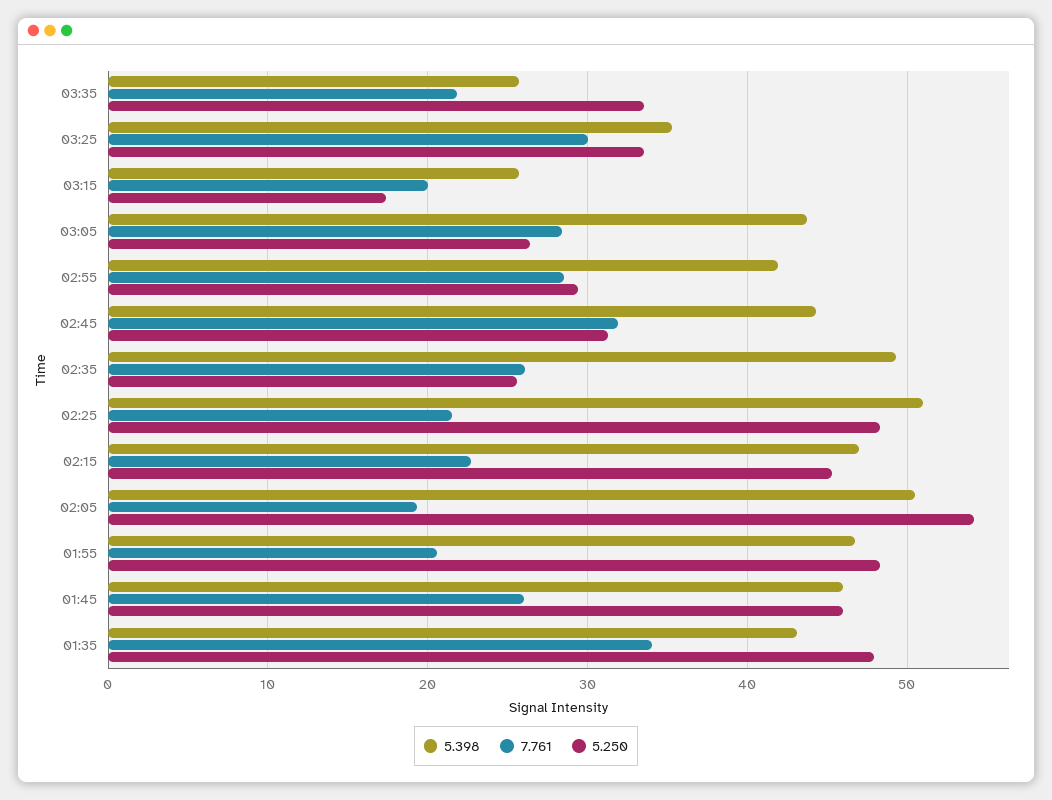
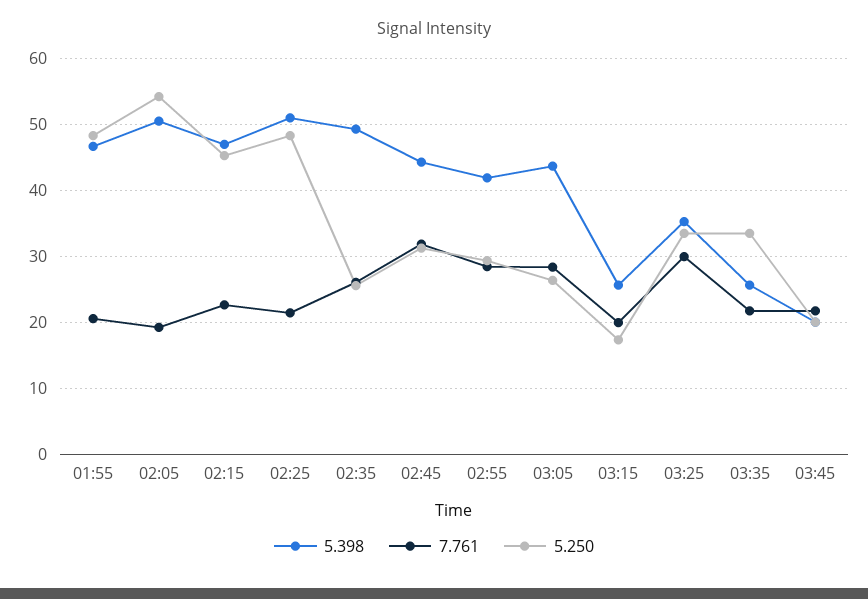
5.398, 01:45: 46 -> none
7.761, 01:45: 26 -> none
5.250, 01:45: 46 -> none
5.398, 01:35: 43 -> none
7.761, 01:35: 34 -> none
5.250, 01:35: 48 -> none
5.398, 03:45: none -> 20
7.761, 03:45: none -> 22
5.250, 03:45: none -> 20

